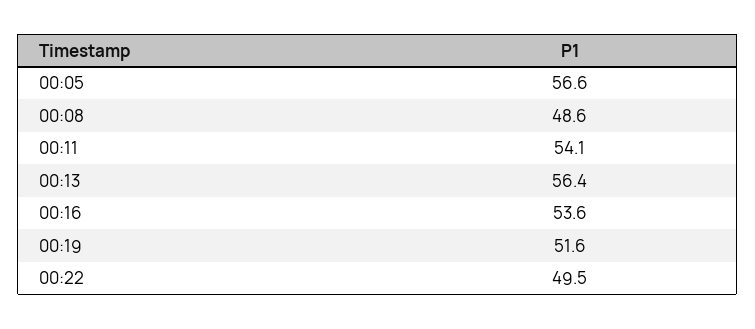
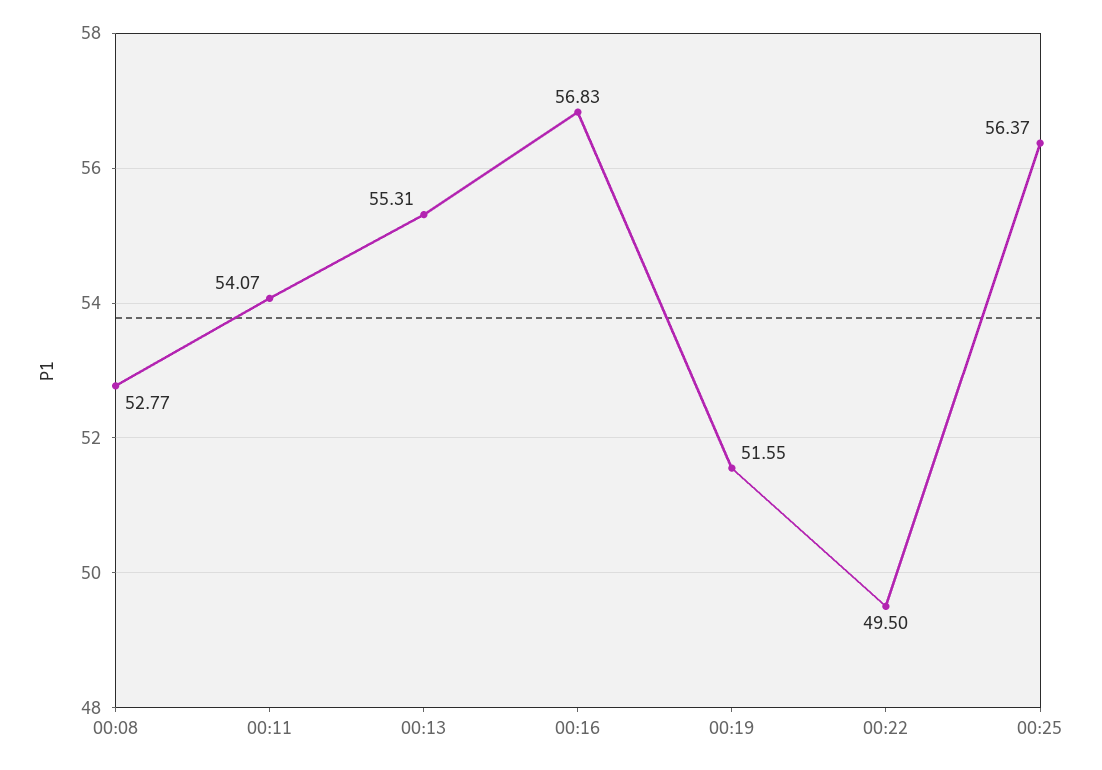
00:05: 56.6 -> none
00:08: 48.6 -> 52.77
00:13: 56.4 -> 55.31
00:16: 53.6 -> 56.83
00:25: none -> 56.37

